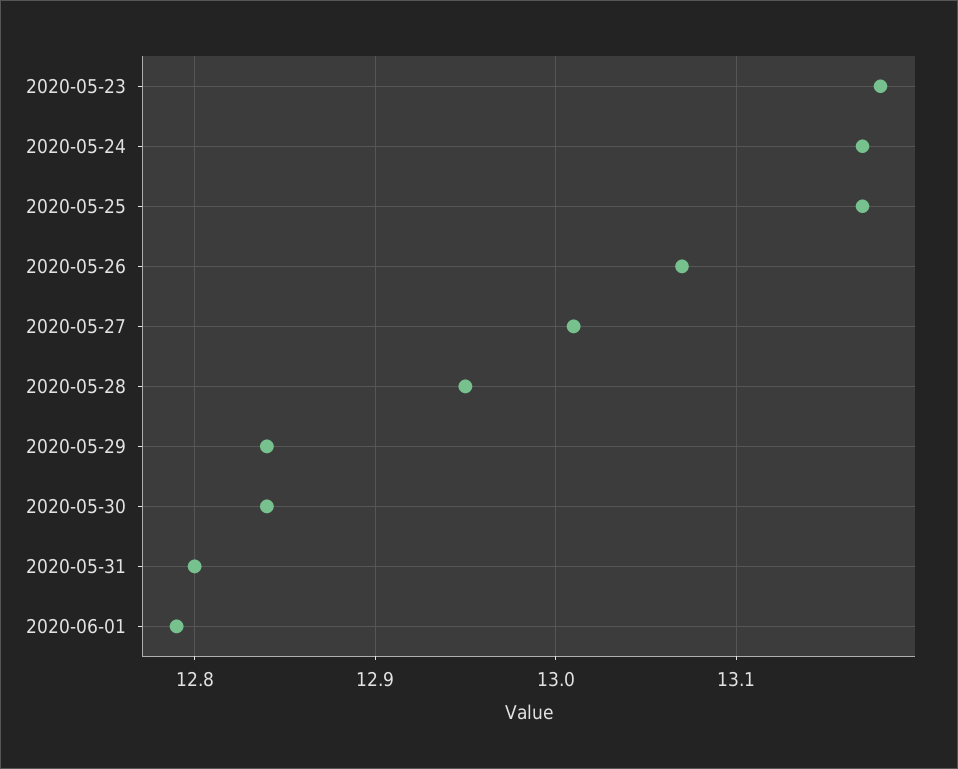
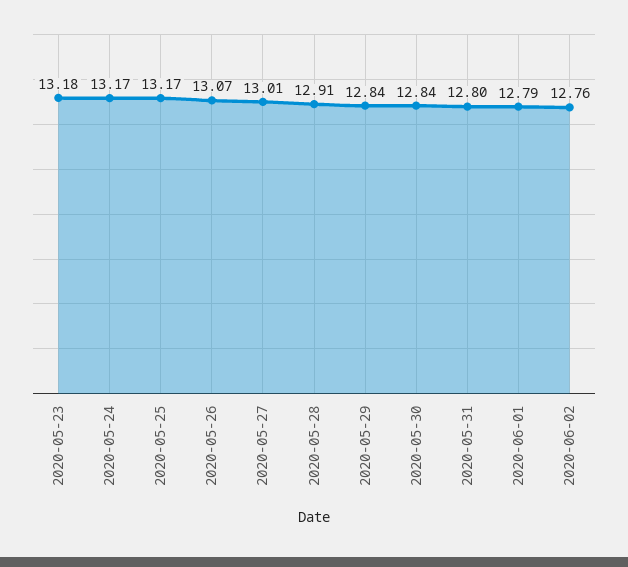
2020-05-28: 12.95 -> 12.91
2020-06-02: none -> 12.76

